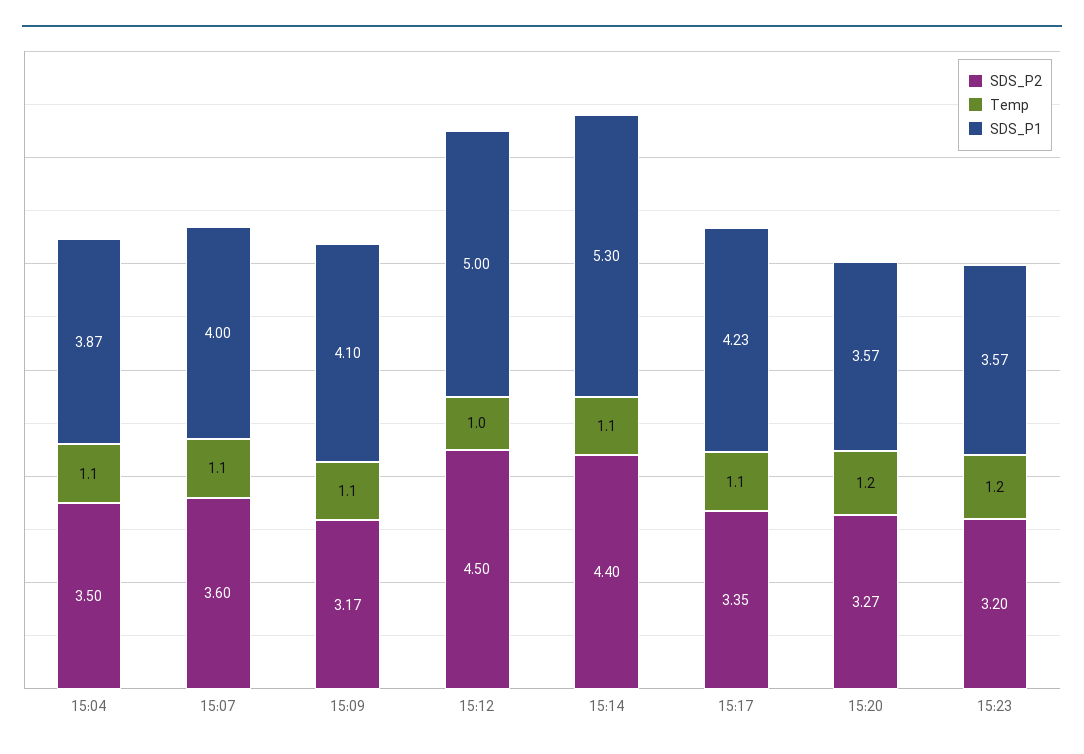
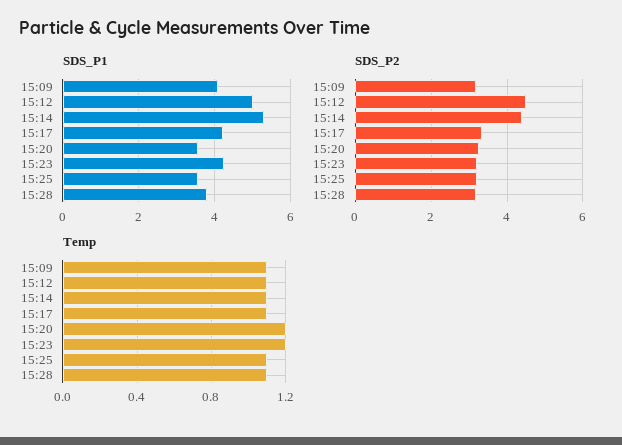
SDS_P2, 15:04: 3.5 -> none
Temp, 15:04: 1.1 -> none
SDS_P1, 15:04: 3.87 -> none
SDS_P2, 15:07: 3.6 -> none
Temp, 15:07: 1.1 -> none
SDS_P1, 15:07: 4 -> none
Temp, 15:12: 1 -> 1.1
SDS_P1, 15:23: 3.57 -> 4.2
SDS_P1, 15:25: none -> 3.6
SDS_P1, 15:28: none -> 3.8
SDS_P2, 15:25: none -> 3.2
SDS_P2, 15:28: none -> 3.2
Temp, 15:25: none -> 1.1
Temp, 15:28: none -> 1.1

